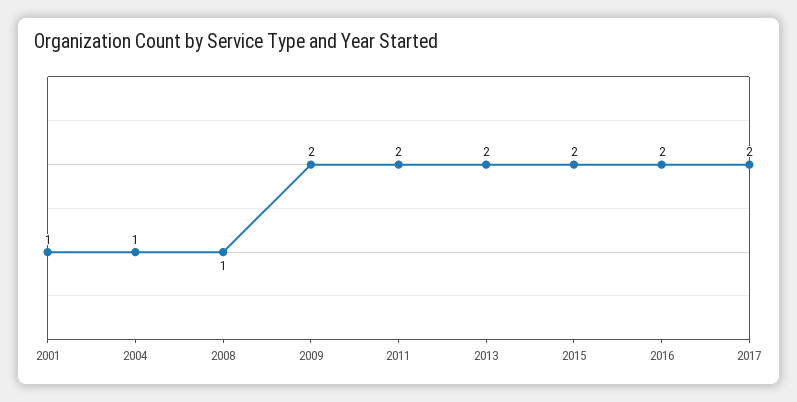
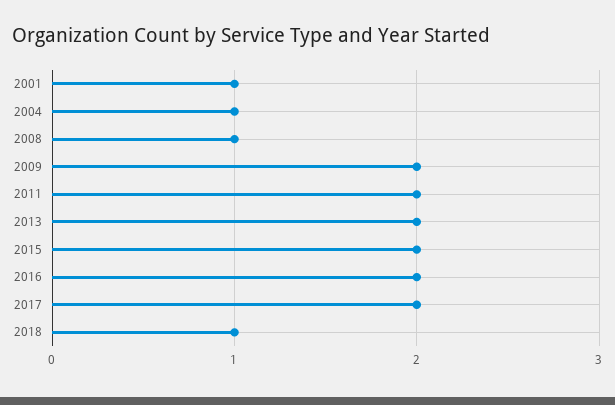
2018: none -> 1

